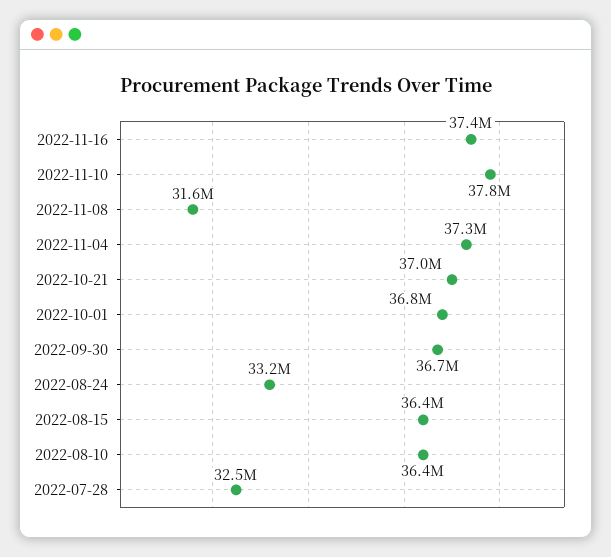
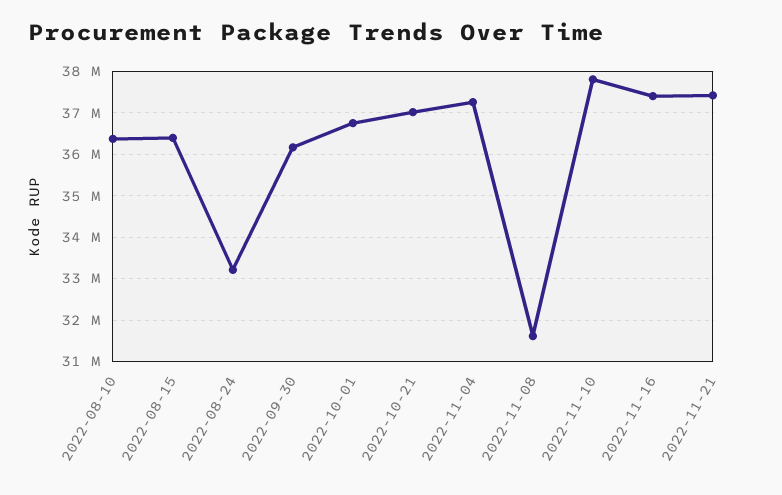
2022-09-30: 36700000 -> 36200000
2022-07-28: 32500000 -> none
2022-11-21: none -> 37400000

